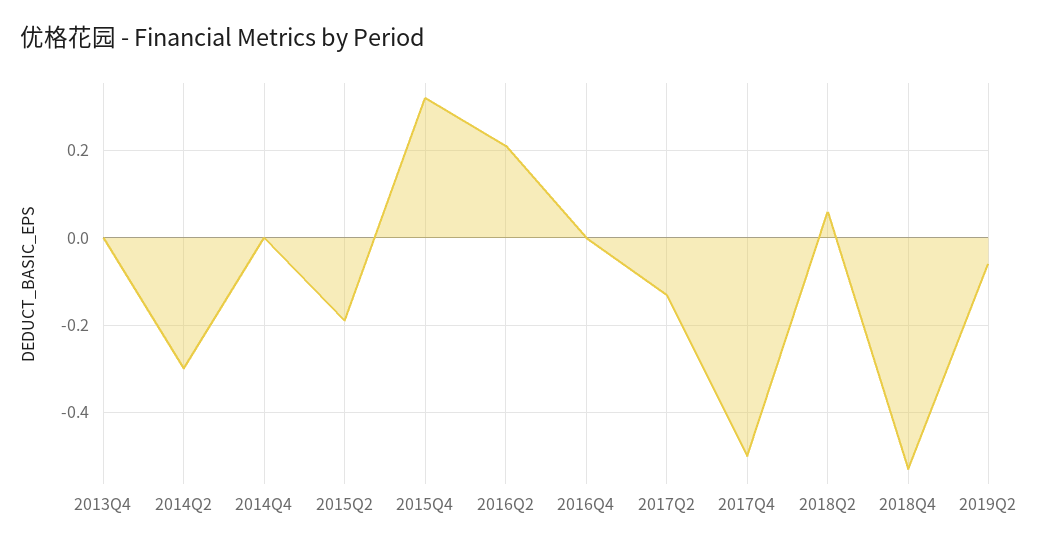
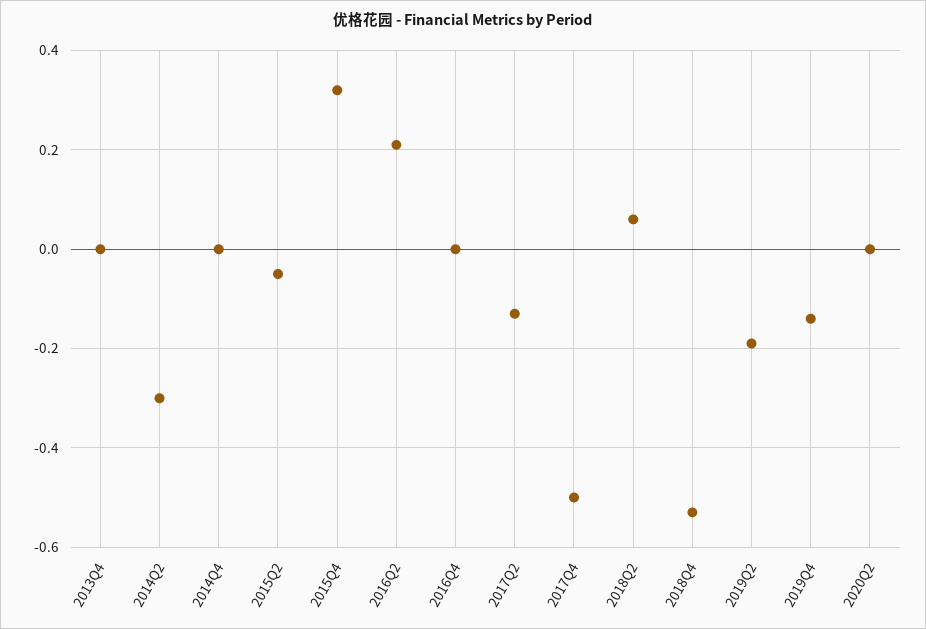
2015Q2: -0.2 -> -0.05
2019Q2: -0.05 -> -0.2
2019Q4: none -> -0.15
2020Q2: none -> 0

